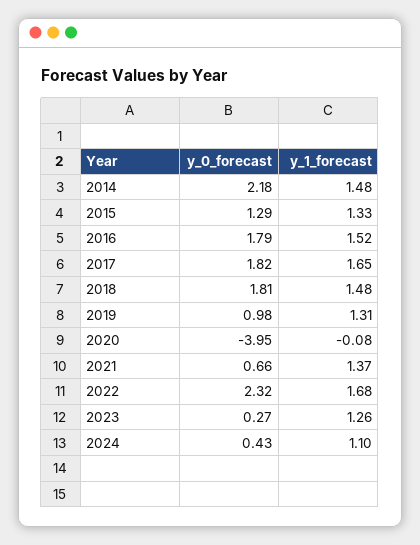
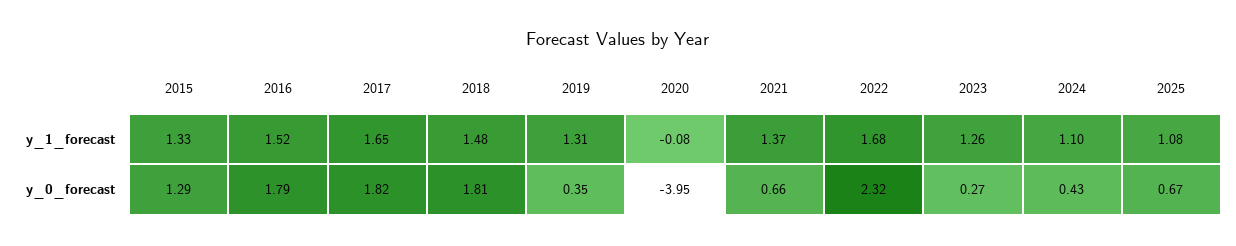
y_0_forecast, 2014: 2.18 -> none
y_1_forecast, 2014: 1.48 -> none
y_0_forecast, 2019: 0.98 -> 0.35
y_1_forecast, 2025: none -> 1.08
y_0_forecast, 2025: none -> 0.67

